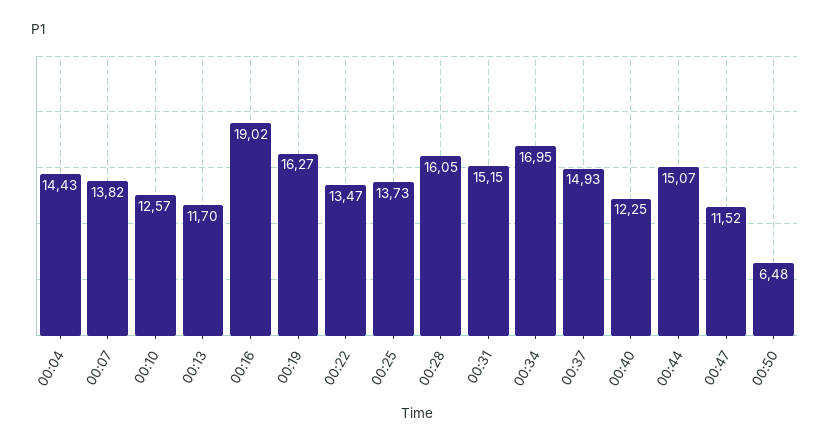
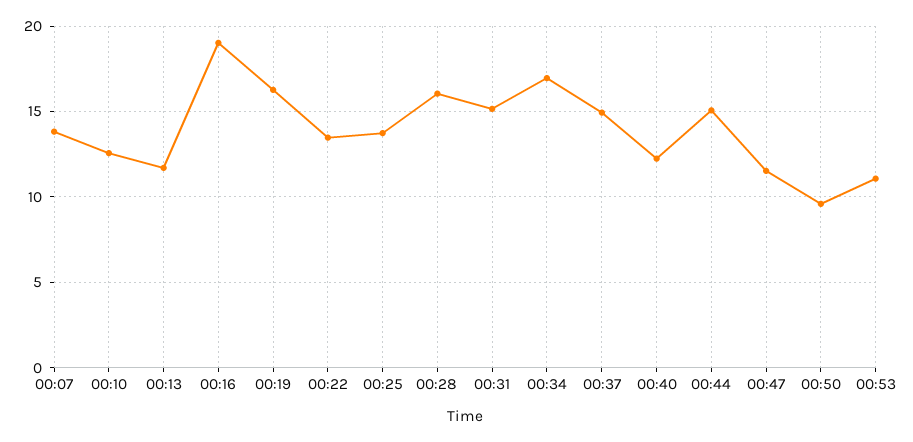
00:04: 14.43 -> none
00:50: 6.48 -> 9.5
00:53: none -> 11

